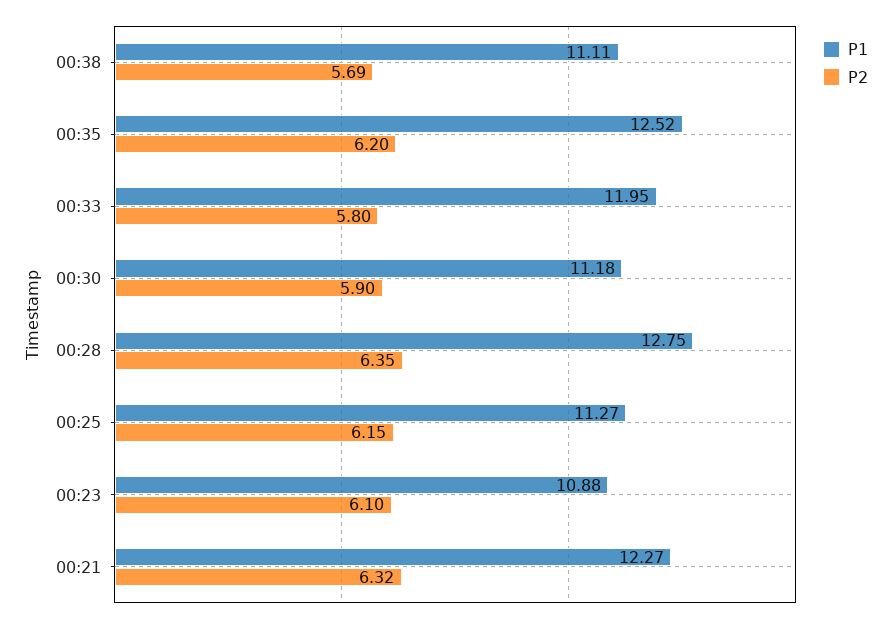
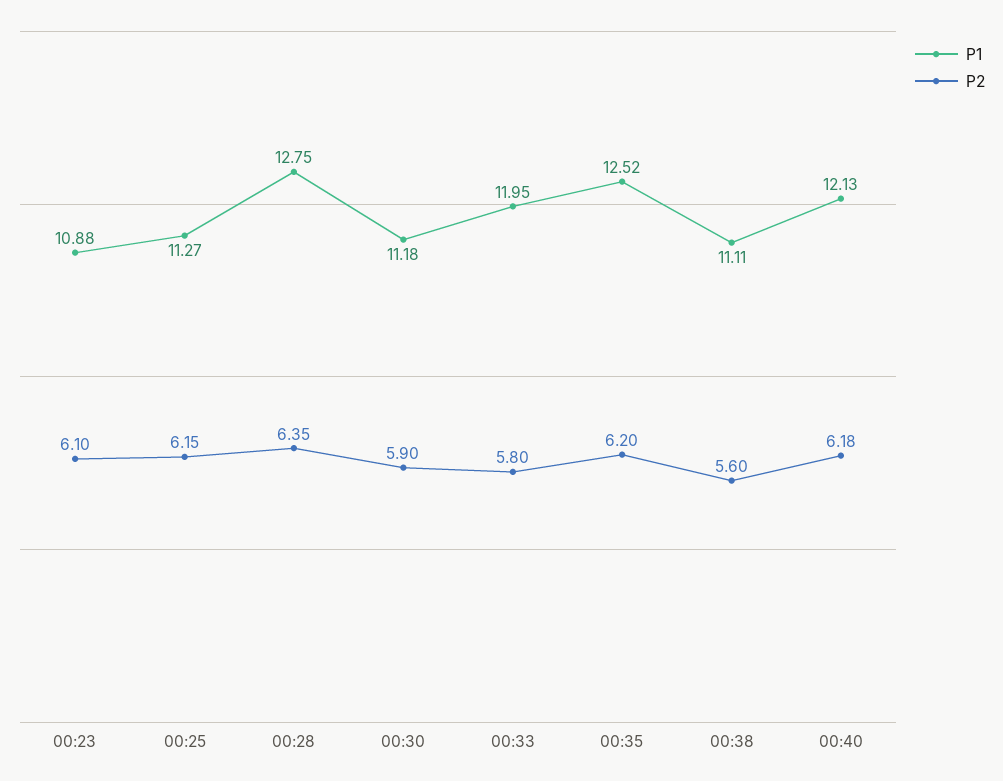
P2, 00:38: 5.69 -> 5.6
P1, 00:21: 12.27 -> none
P2, 00:21: 6.32 -> none
P1, 00:40: none -> 12.13
P2, 00:40: none -> 6.18

